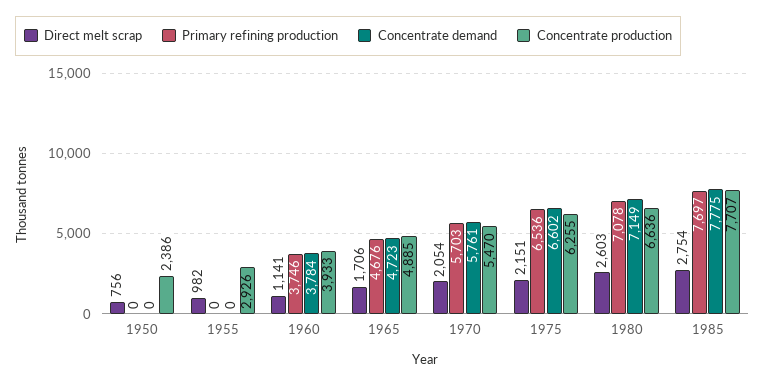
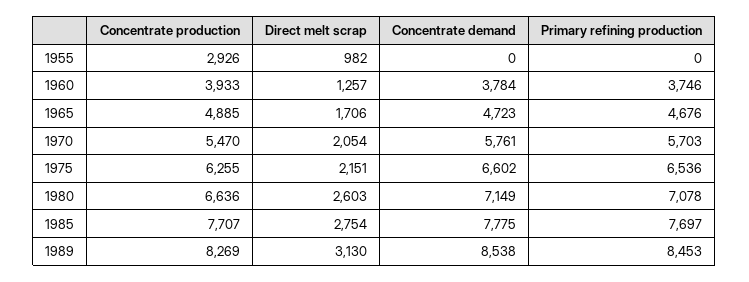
Direct melt scrap, 1950: 756 -> none
Primary refining production, 1950: 0 -> none
Concentrate demand, 1950: 0 -> none
Concentrate production, 1950: 2386 -> none
Direct melt scrap, 1960: 1141 -> 1257
Concentrate production, 1989: none -> 8269
Direct melt scrap, 1989: none -> 3130
Concentrate demand, 1989: none -> 8538
Primary refining production, 1989: none -> 8453

